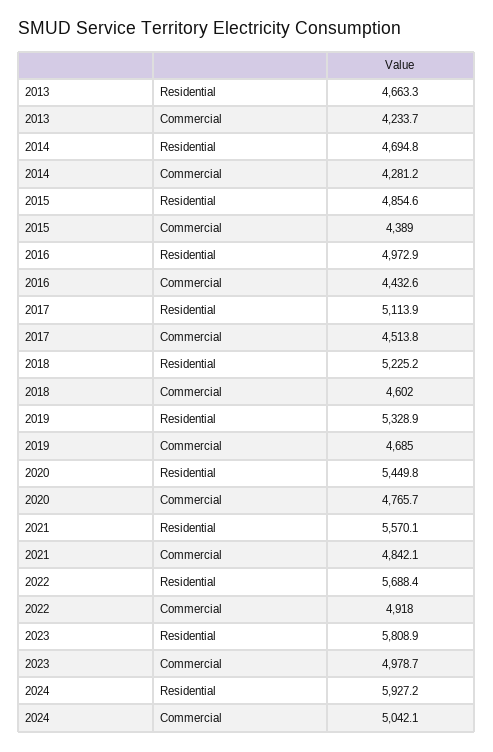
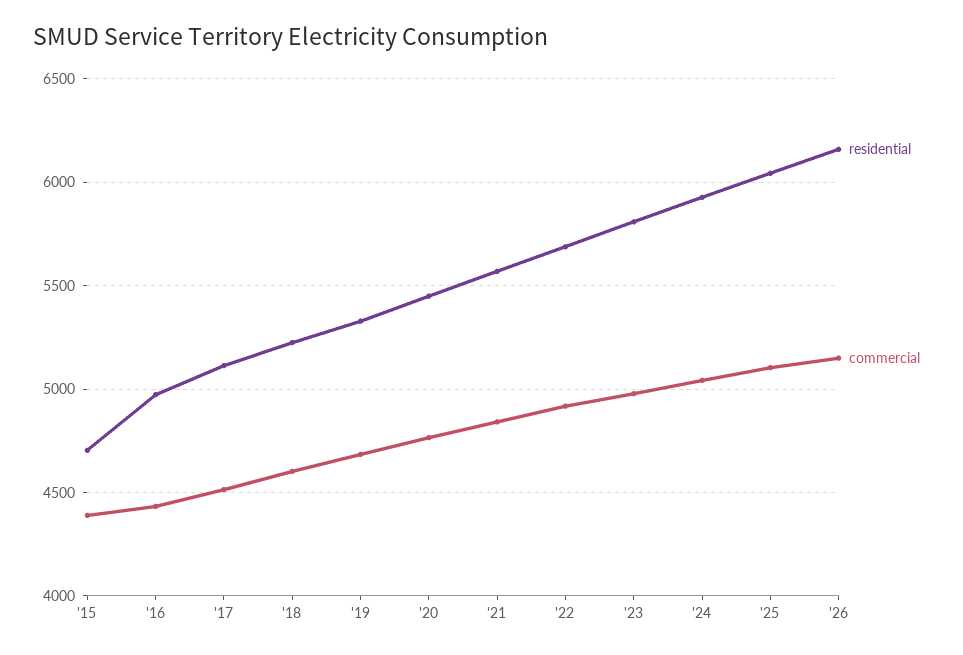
Residential, 2013: 4663.3 -> none
Commercial, 2013: 4233.7 -> none
Residential, 2014: 4694.8 -> none
Commercial, 2014: 4281.2 -> none
Residential, 2015: 4854.6 -> 4700
Residential, '25: none -> 6050
Commercial, '25: none -> 5100
Residential, '26: none -> 6150
Commercial, '26: none -> 5150

